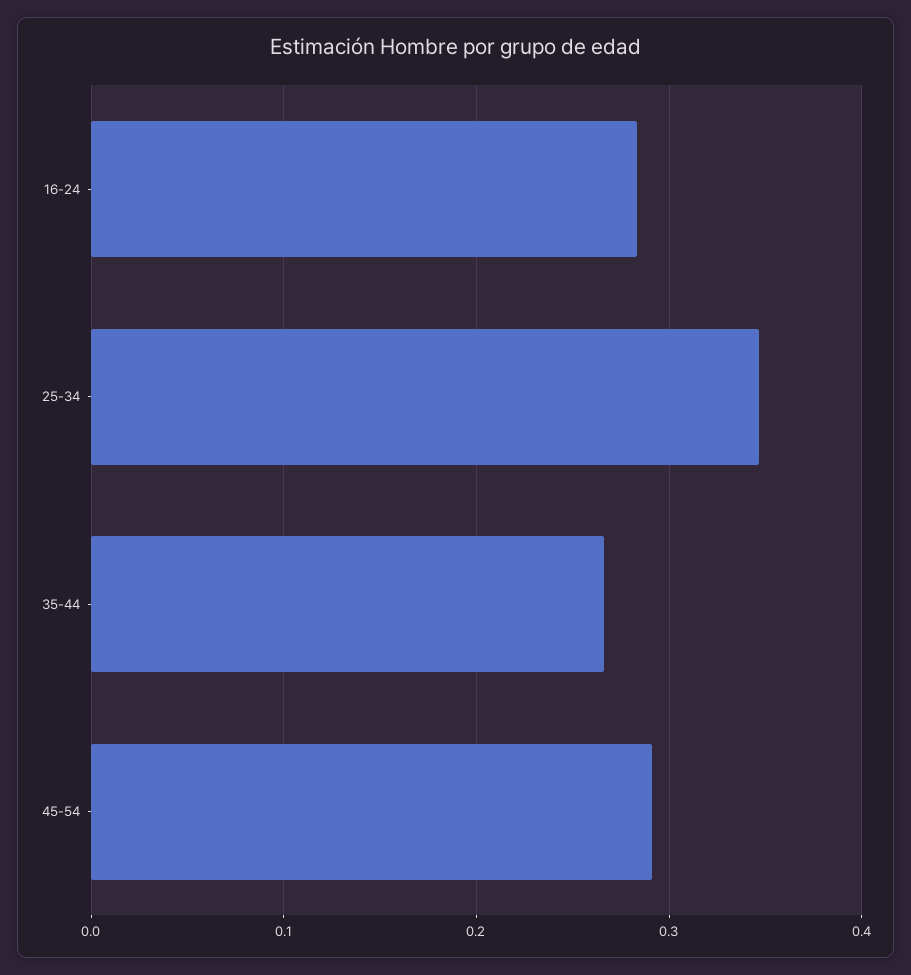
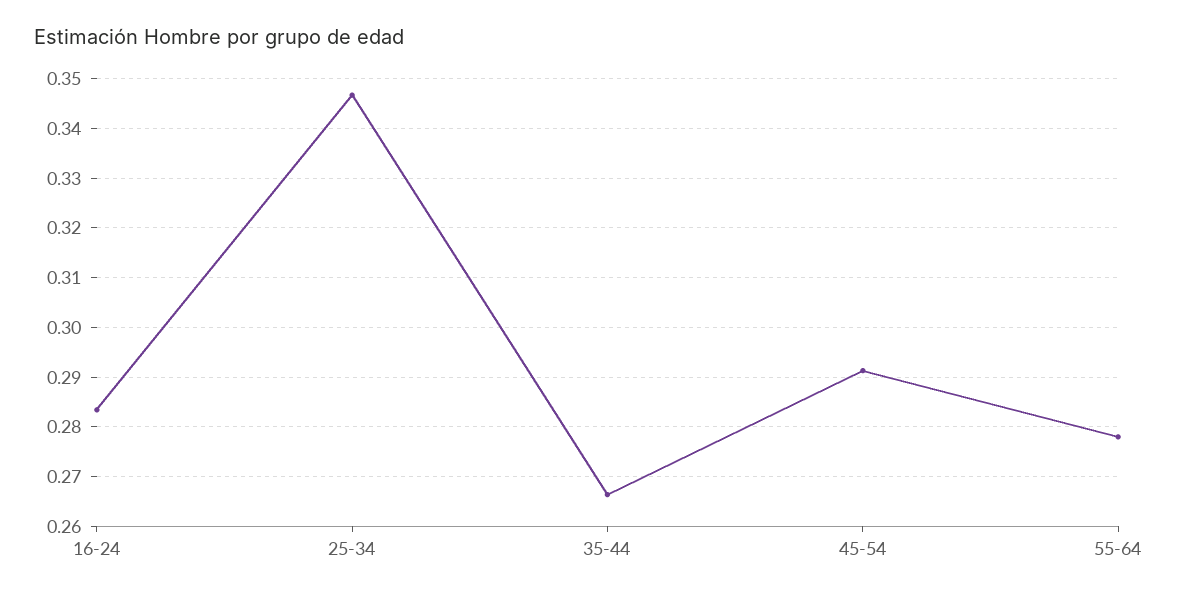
55-64: none -> 0.278

